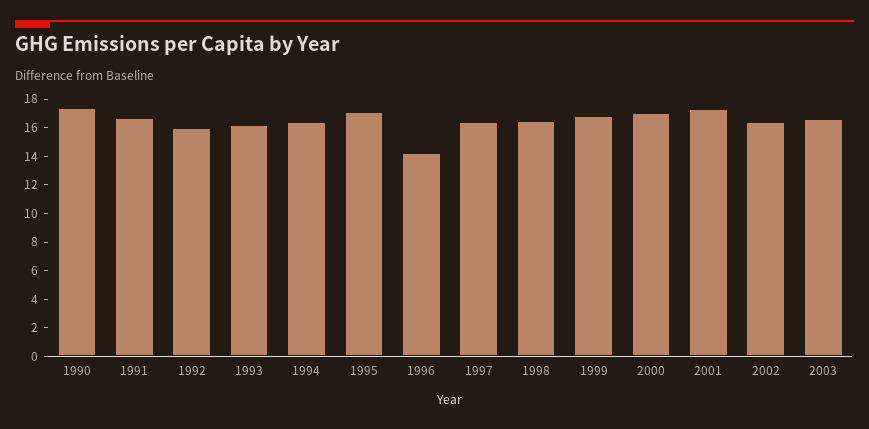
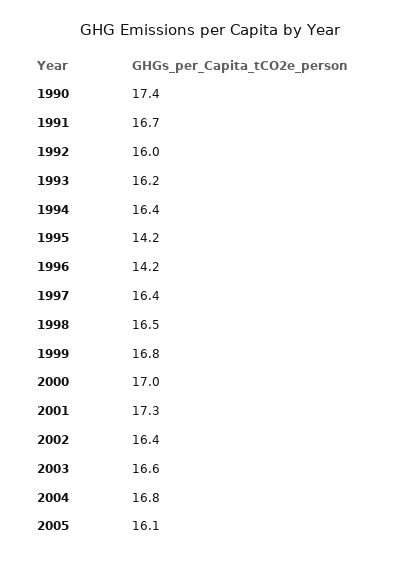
1995: 17 -> 14.2
2004: none -> 16.8
2005: none -> 16.1

